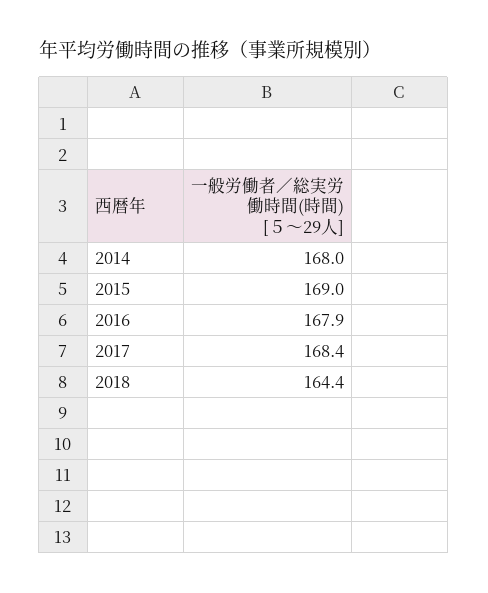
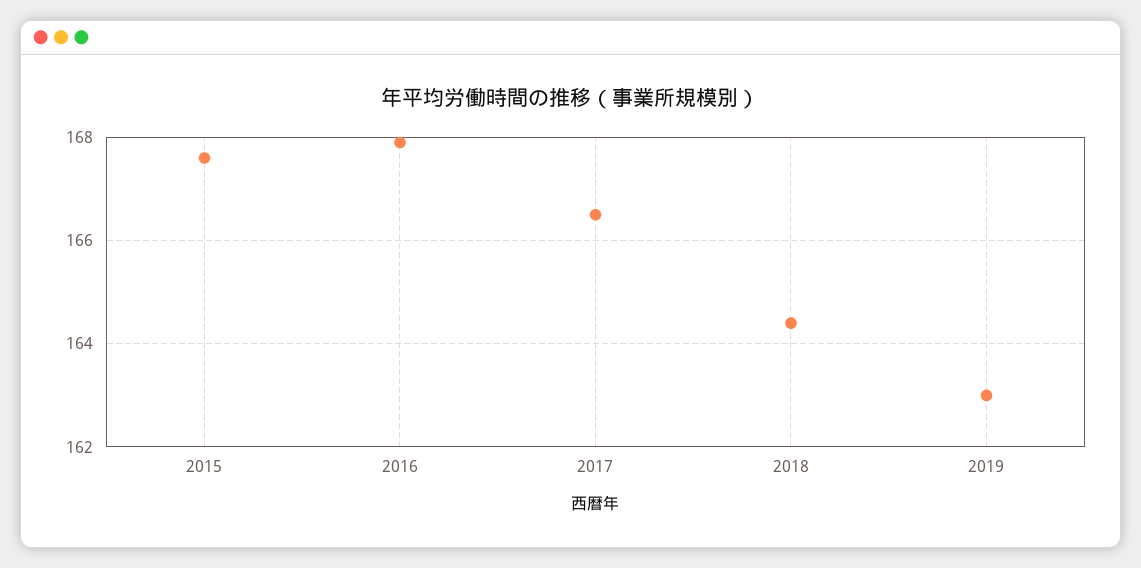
2014: 168 -> none
2015: 169 -> 167.5
2017: 168.4 -> 166.5
2019: none -> 163

